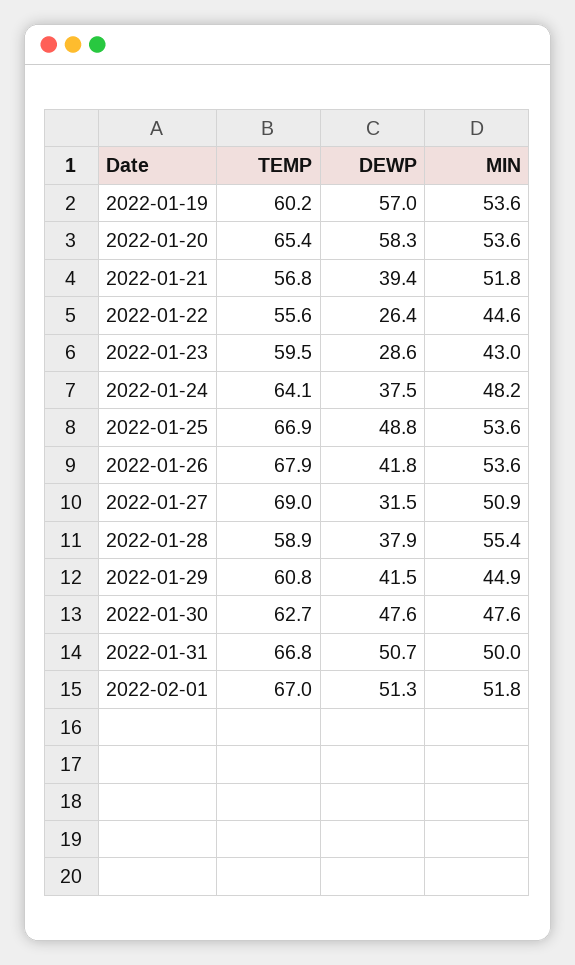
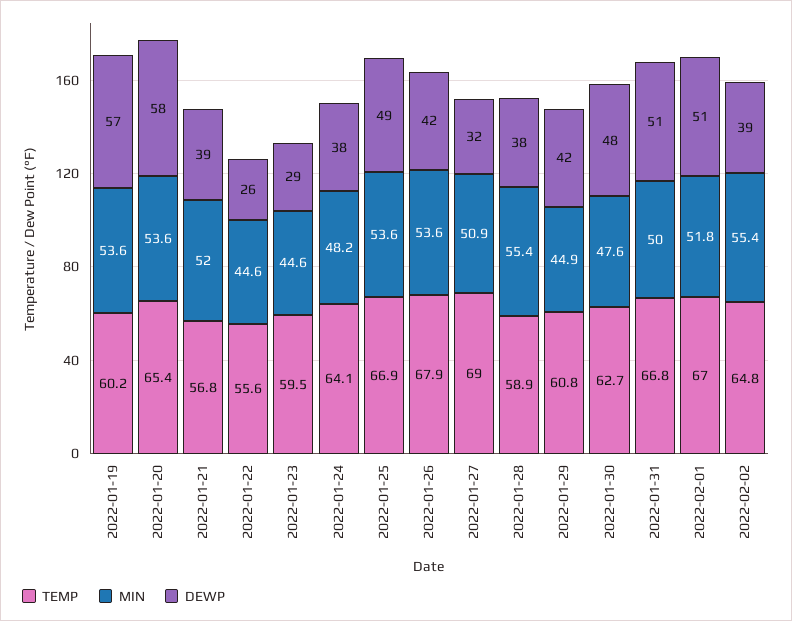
MIN, 2022-01-21: 51.8 -> 52
MIN, 2022-01-23: 43 -> 44.6
TEMP, 2022-02-02: none -> 64.8
MIN, 2022-02-02: none -> 55.4
DEWP, 2022-02-02: none -> 39

